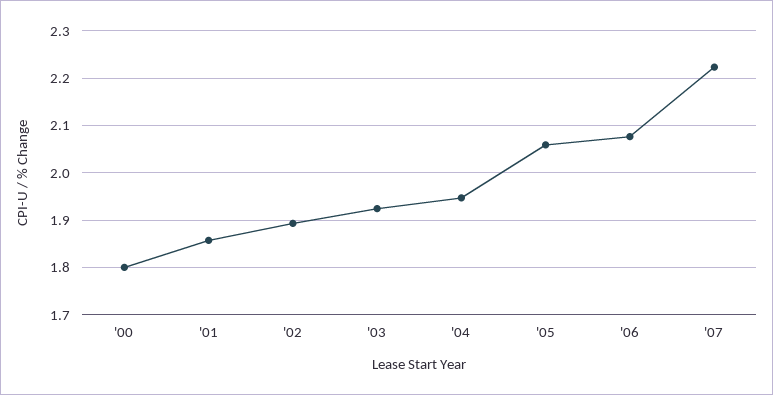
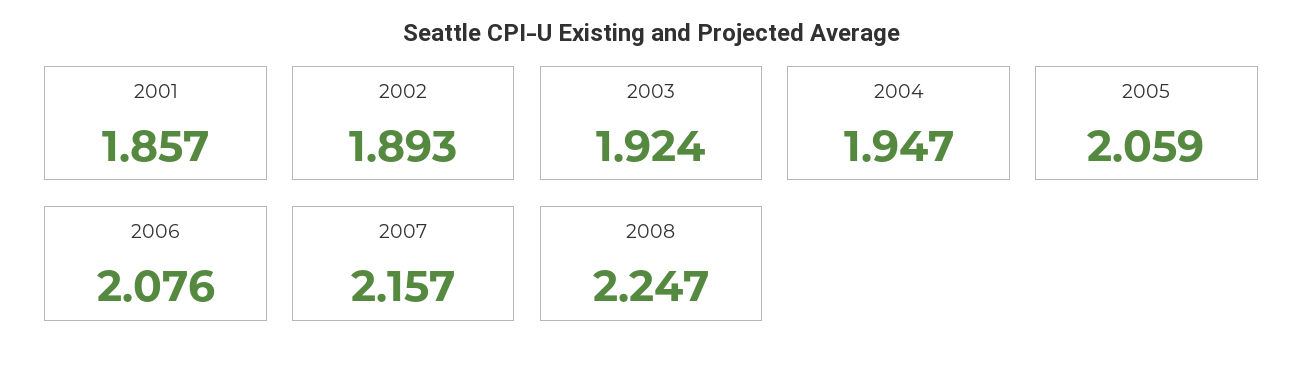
'00: 1.8 -> none
'07: 2.22 -> 2.157
2008: none -> 2.247

